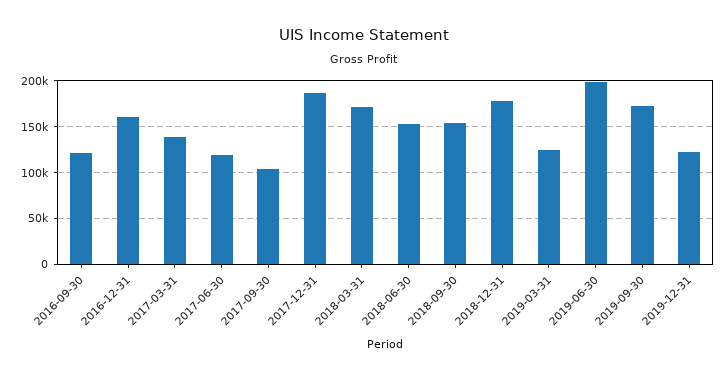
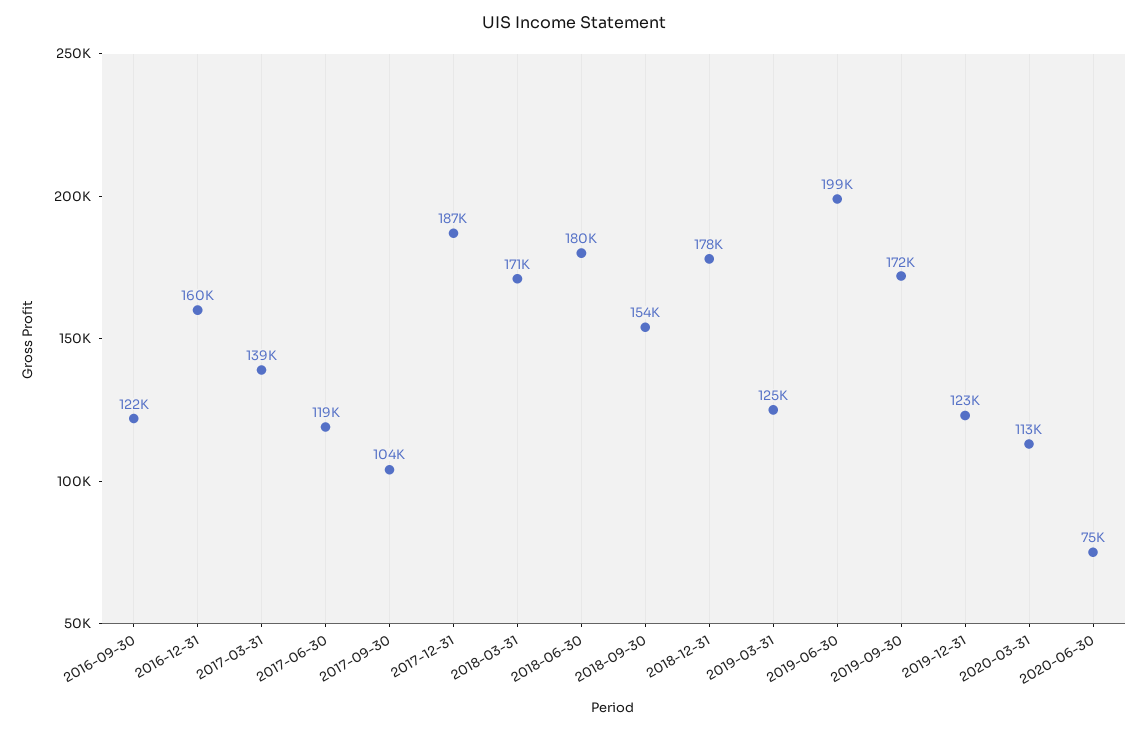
2018-06-30: 150000 -> 180000
2020-03-31: none -> 113000
2020-06-30: none -> 75000

